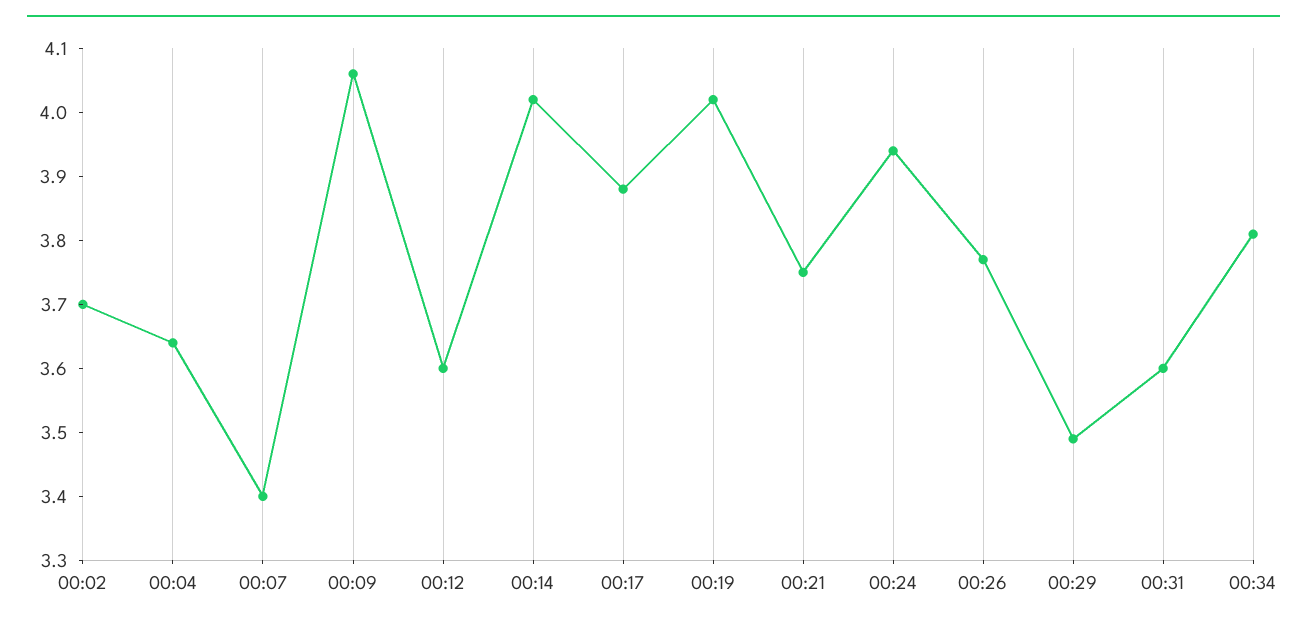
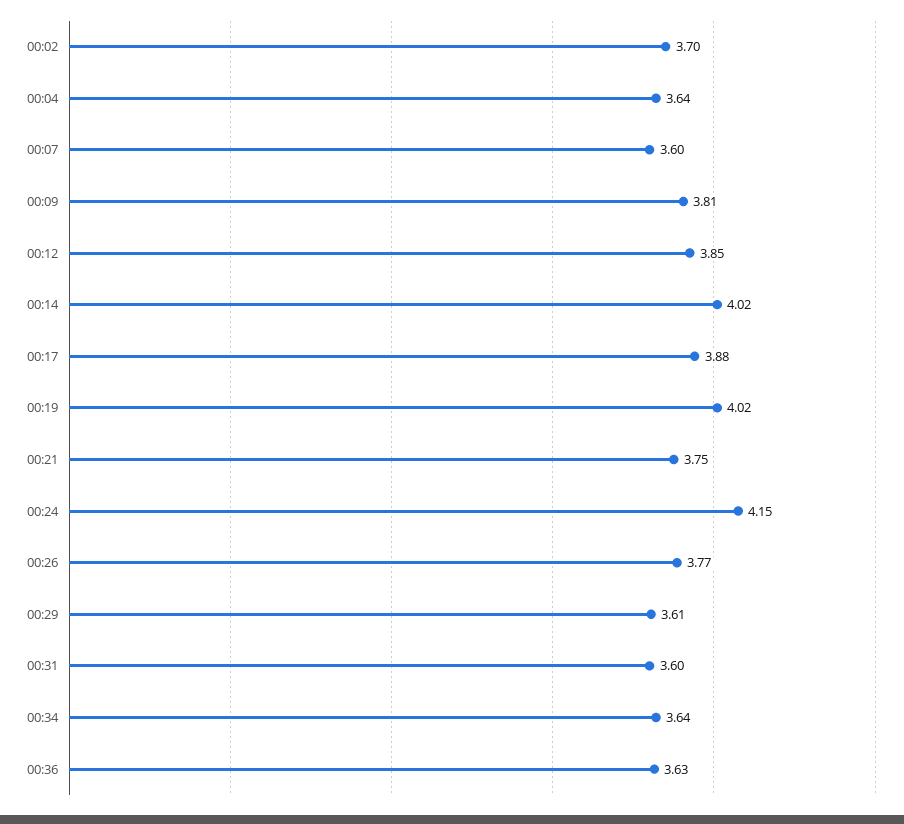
00:07: 3.4 -> 3.6
00:09: 4.05 -> 3.81
00:12: 3.6 -> 3.85
00:24: 3.95 -> 4.15
00:29: 3.5 -> 3.61
00:34: 3.8 -> 3.64
00:36: none -> 3.63

